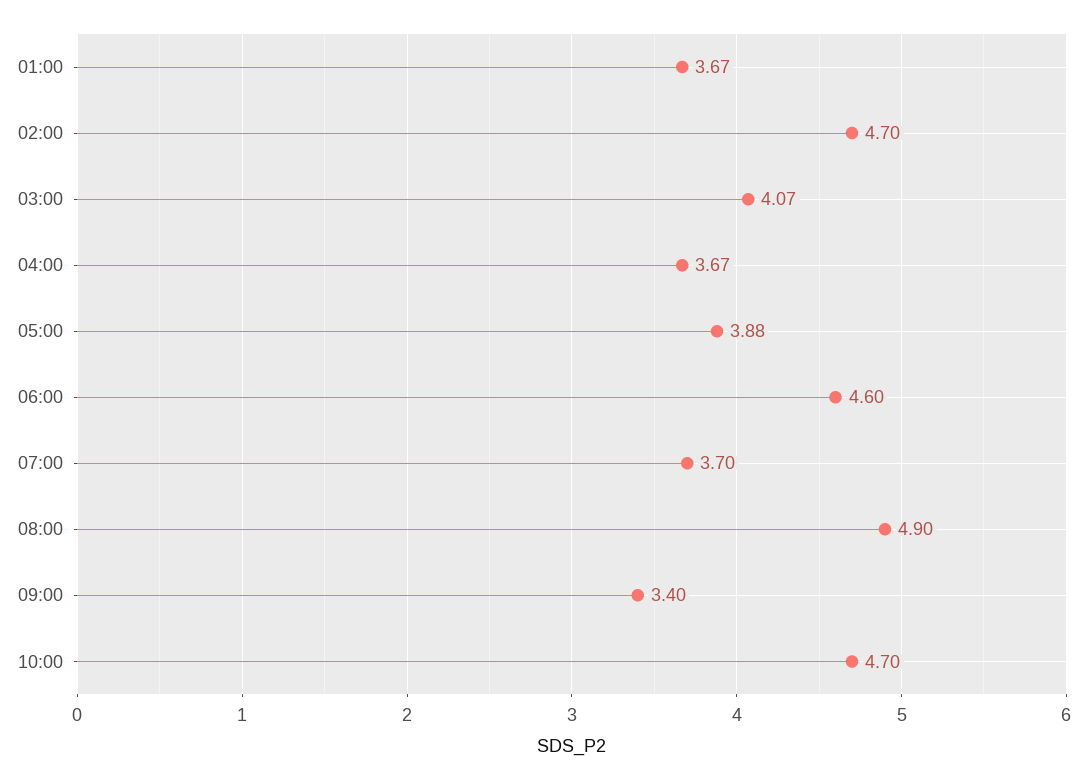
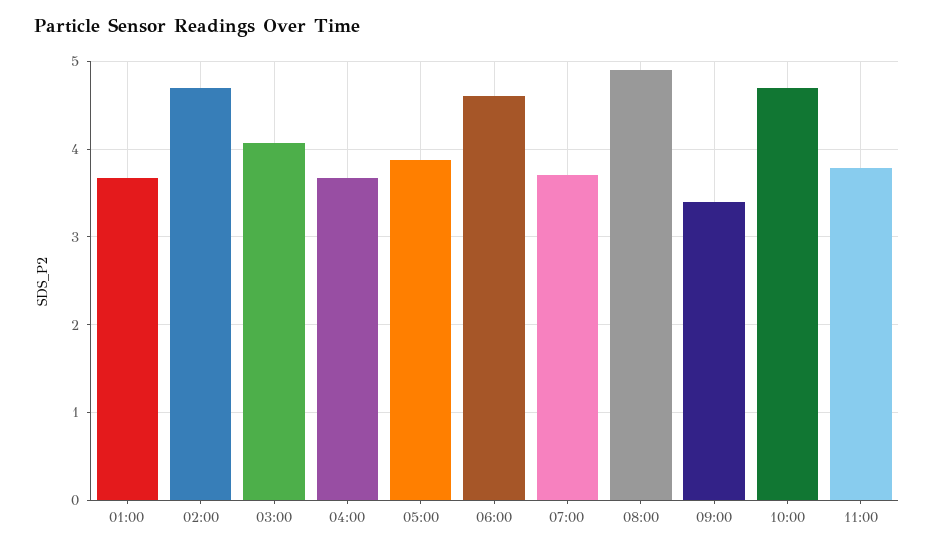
11:00: none -> 3.8

